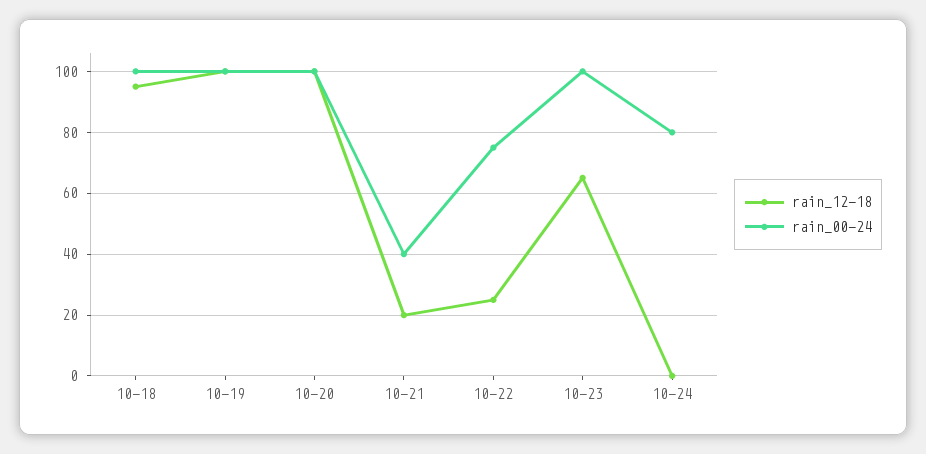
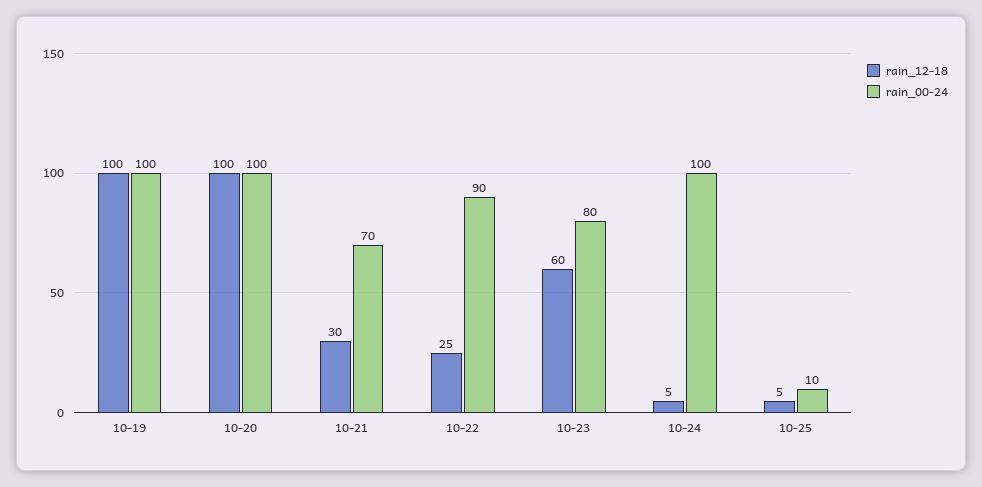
rain_12-18, 10-18: 95 -> none
rain_00-24, 10-18: 100 -> none
rain_12-18, 10-21: 20 -> 30
rain_00-24, 10-21: 40 -> 70
rain_00-24, 10-22: 75 -> 90
rain_12-18, 10-23: 65 -> 60
rain_00-24, 10-23: 100 -> 80
rain_12-18, 10-24: 0 -> 5
rain_00-24, 10-24: 80 -> 100
rain_12-18, 10-25: none -> 5
rain_00-24, 10-25: none -> 10

